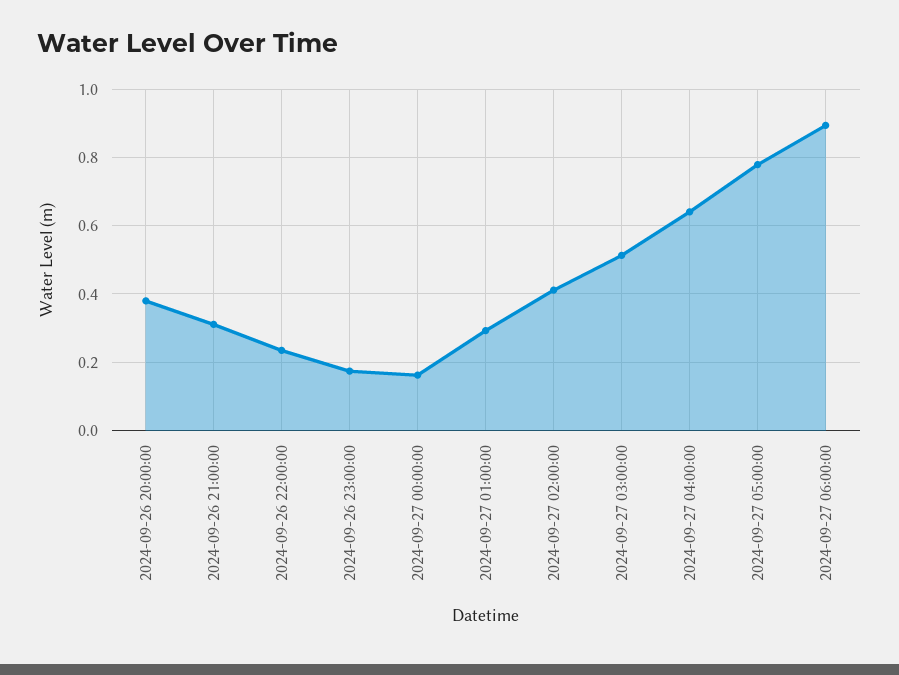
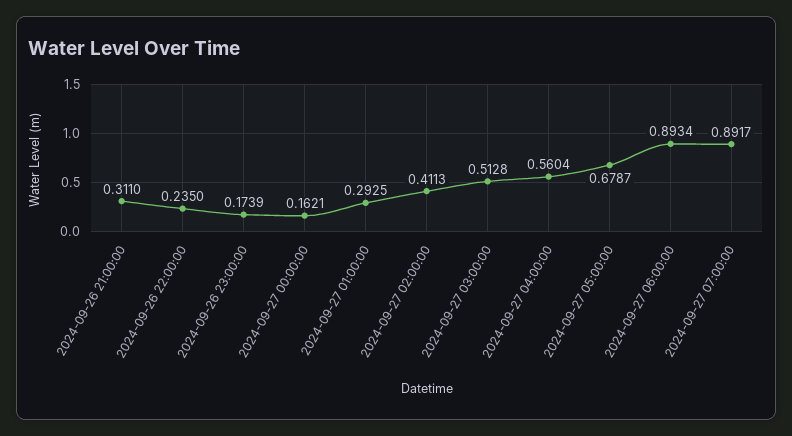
2024-09-26 20:00:00: 0.38 -> none
2024-09-27 04:00:00: 0.64 -> 0.5604
2024-09-27 05:00:00: 0.78 -> 0.6787
2024-09-27 07:00:00: none -> 0.8917

